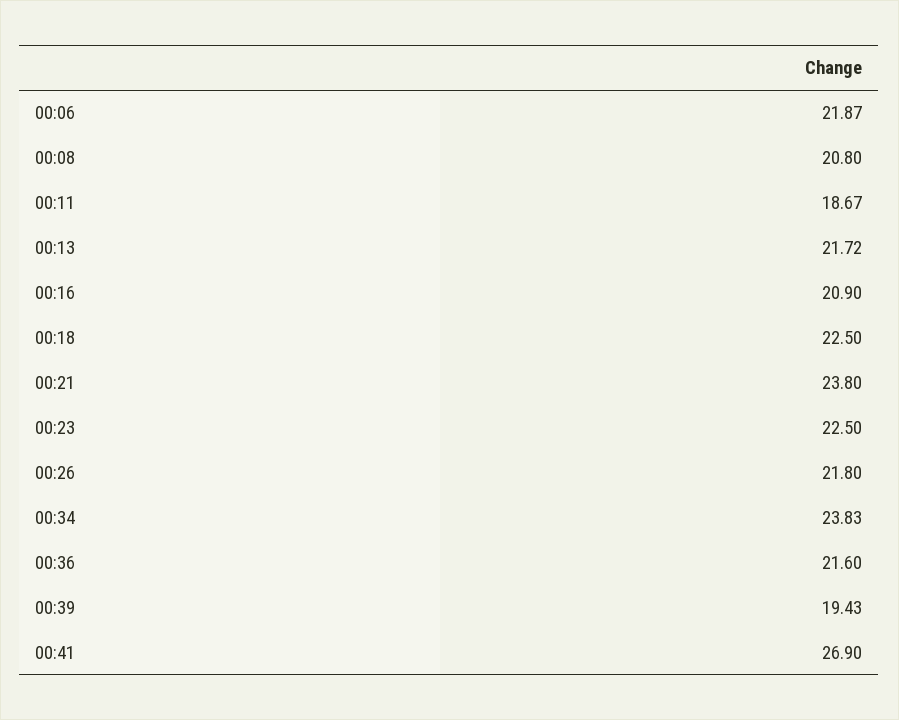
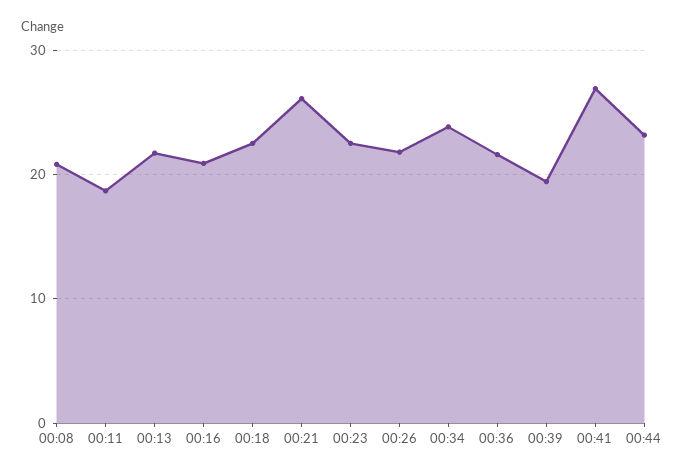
00:06: 21.87 -> none
00:21: 23.8 -> 26
00:44: none -> 23

